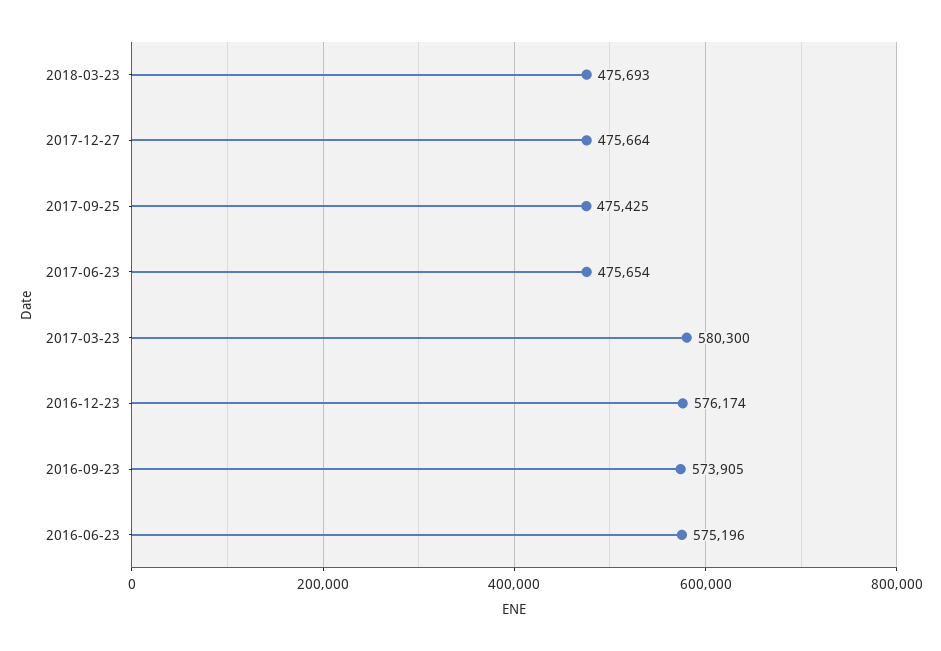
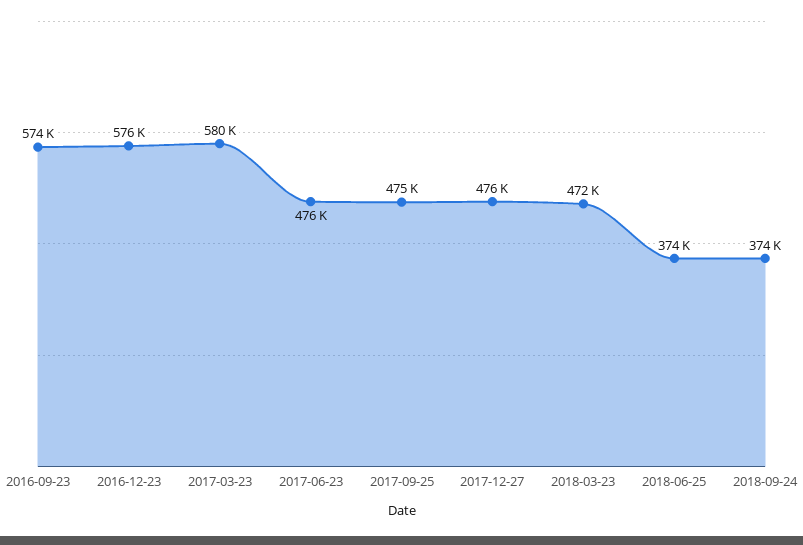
2018-03-23: 475693 -> 472000
2016-06-23: 575196 -> none
2018-06-25: none -> 374000
2018-09-24: none -> 374000

